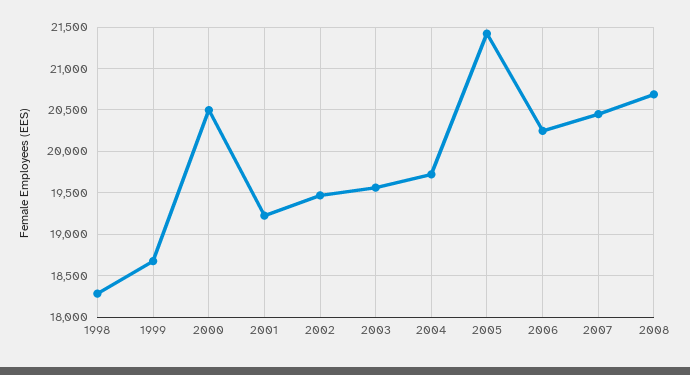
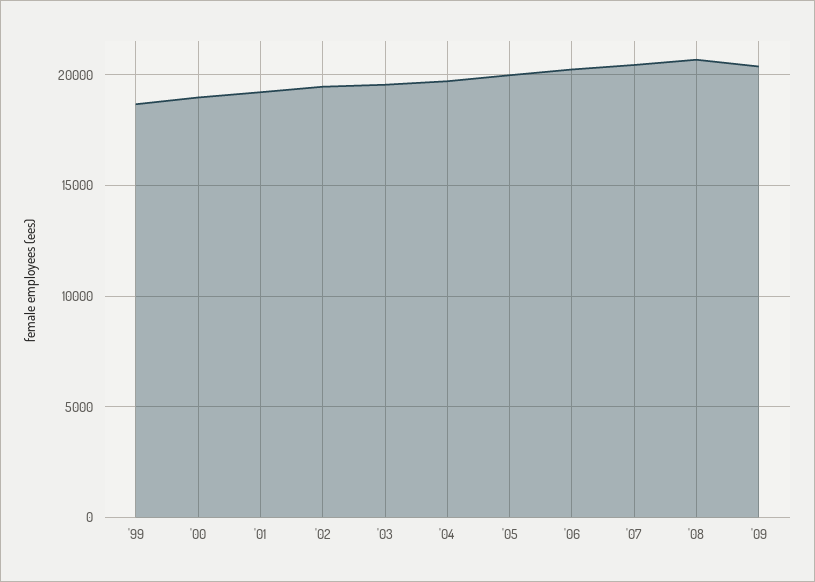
1998: 18300 -> none
2000: 20500 -> 19000
2005: 21400 -> 20000
'09: none -> 20500

